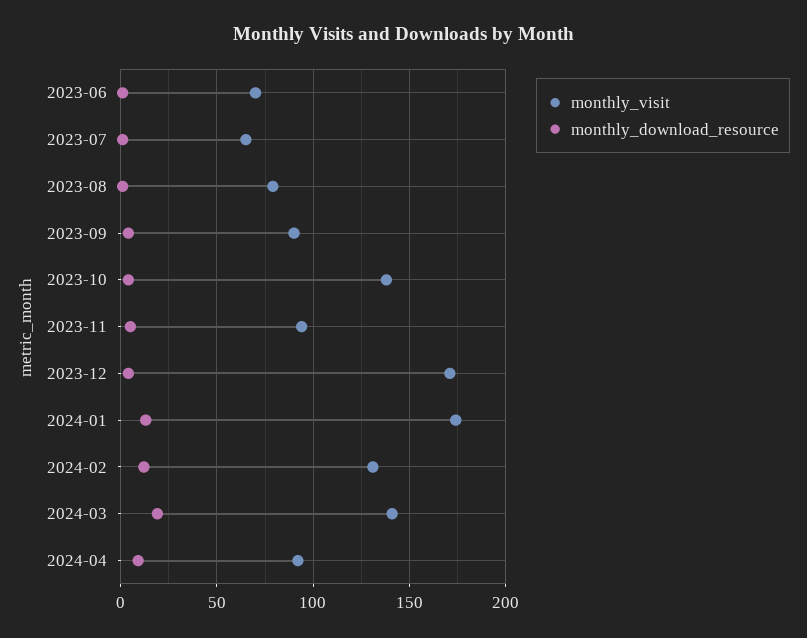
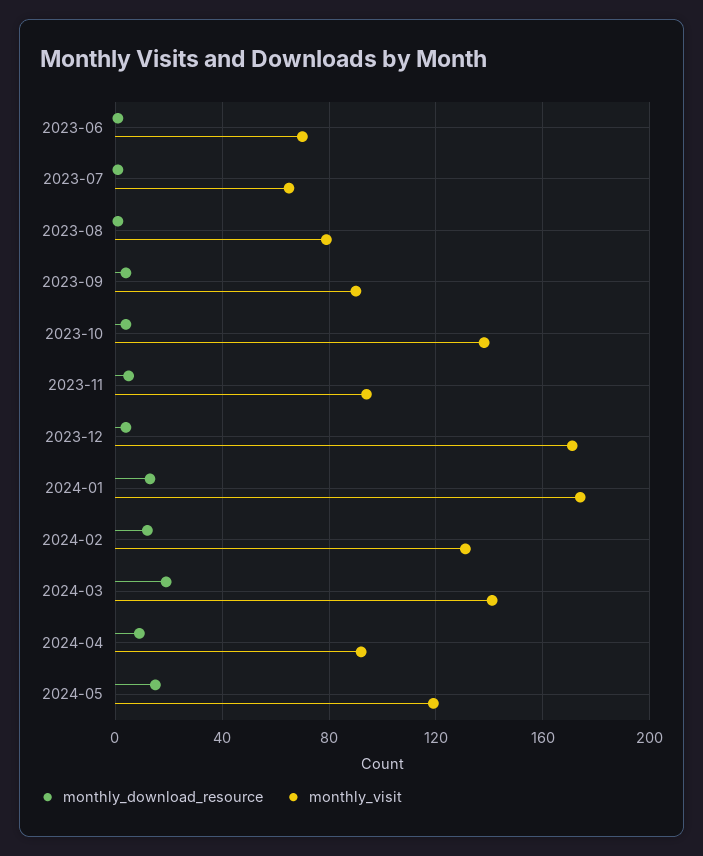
monthly_download_resource, 2024-05: none -> 15
monthly_visit, 2024-05: none -> 120

